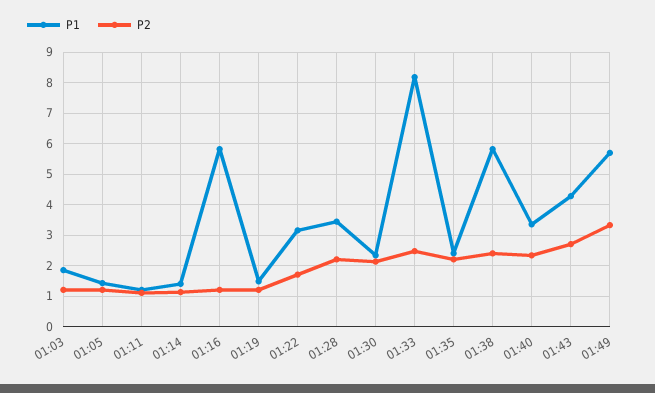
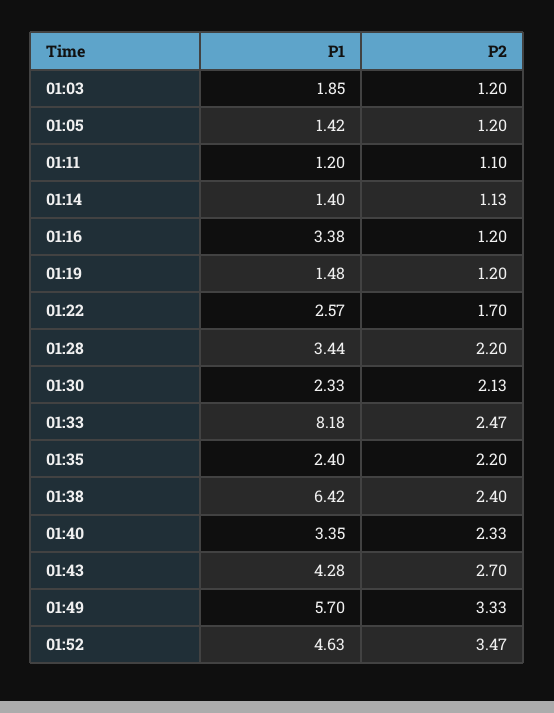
P1, 01:16: 5.8 -> 3.38
P1, 01:22: 3.2 -> 2.57
P1, 01:38: 5.8 -> 6.42
P1, 01:52: none -> 4.63
P2, 01:52: none -> 3.47

